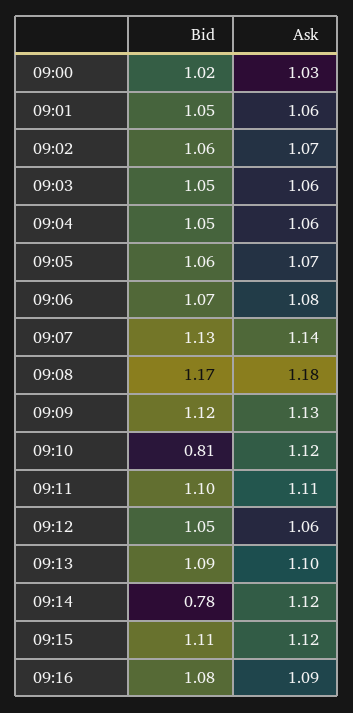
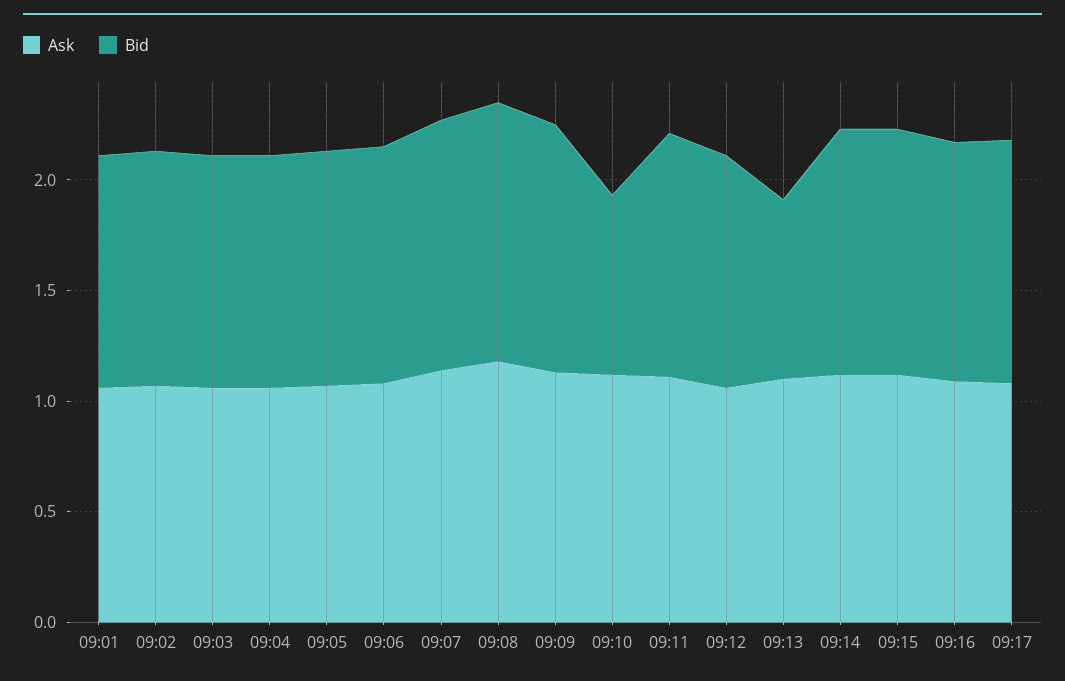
Bid, 09:00: 1.02 -> none
Ask, 09:00: 1.03 -> none
Bid, 09:13: 1.09 -> 0.8
Bid, 09:14: 0.78 -> 1.1
Ask, 09:17: none -> 1.1
Bid, 09:17: none -> 1.1

